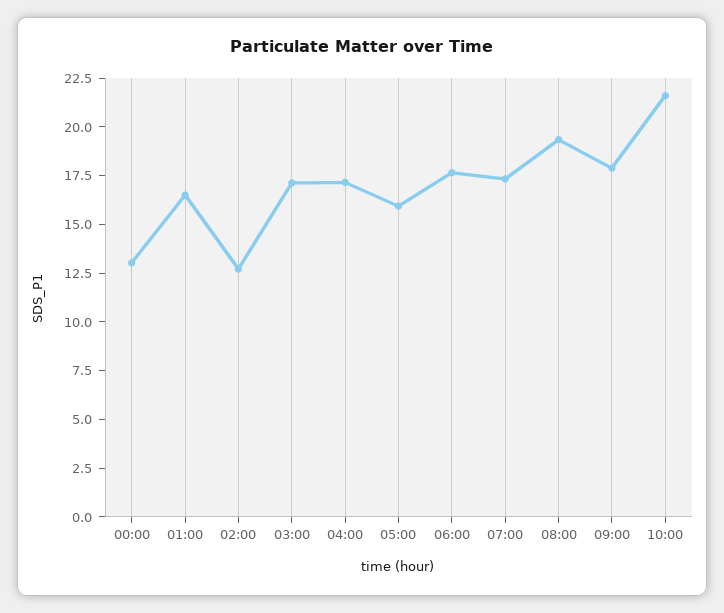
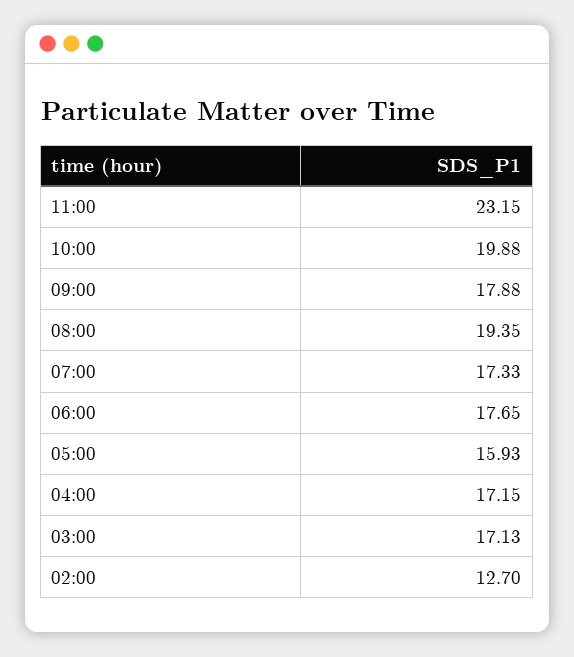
00:00: 13 -> none
01:00: 16.5 -> none
10:00: 21.5 -> 19.88
11:00: none -> 23.15

